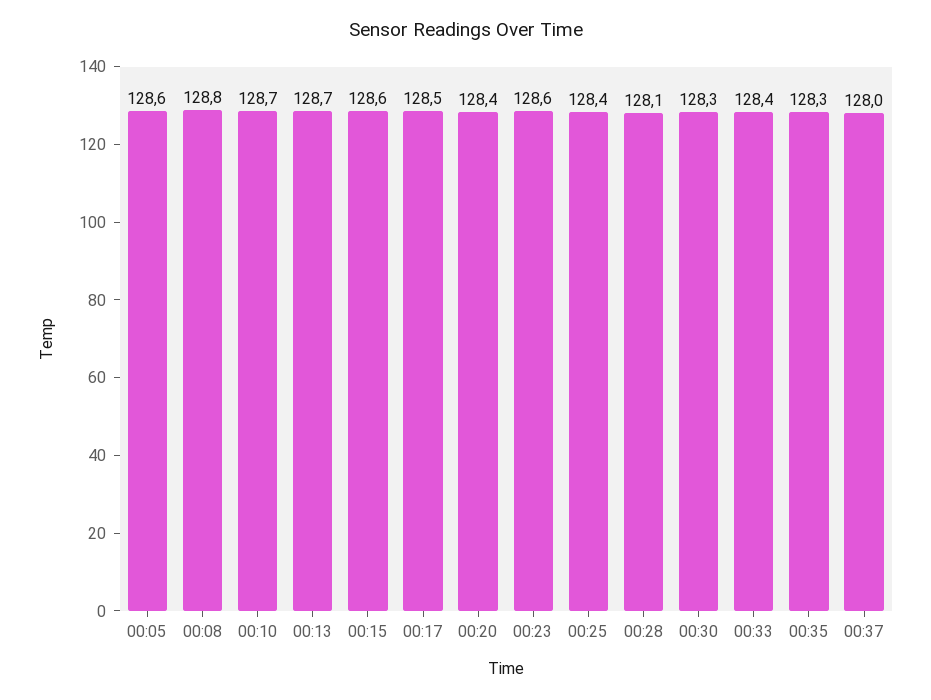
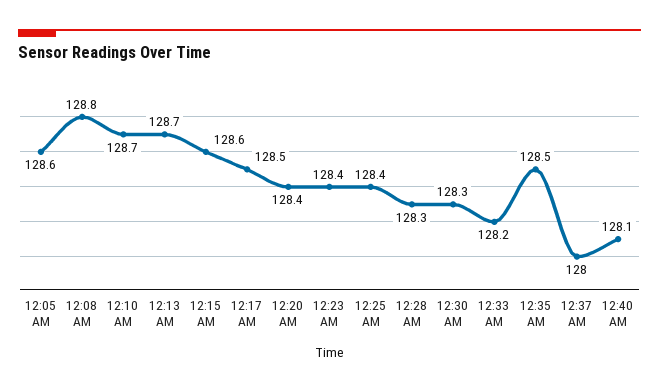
00:23: 128.6 -> 128.4
00:28: 128.1 -> 128.3
00:33: 128.4 -> 128.2
00:35: 128.3 -> 128.5
12:40 AM: none -> 128.1

